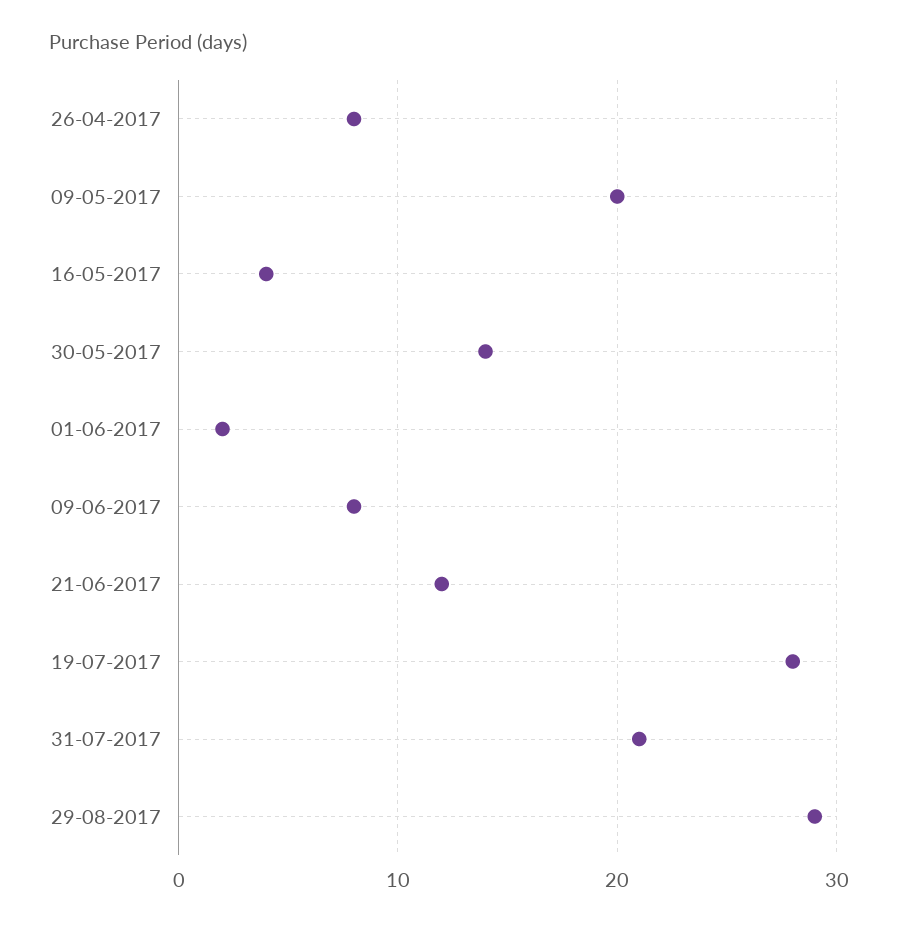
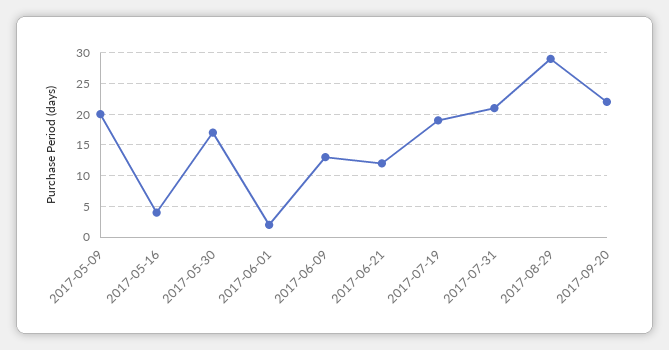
26-04-2017: 8 -> none
30-05-2017: 14 -> 17
09-06-2017: 8 -> 13
19-07-2017: 28 -> 19
2017-09-20: none -> 22

